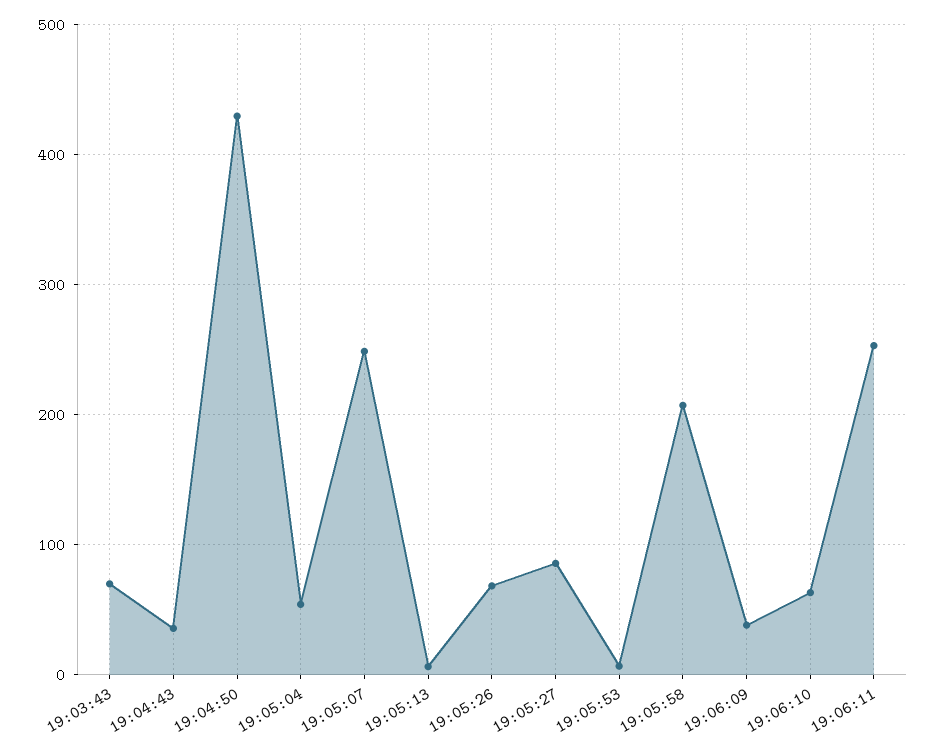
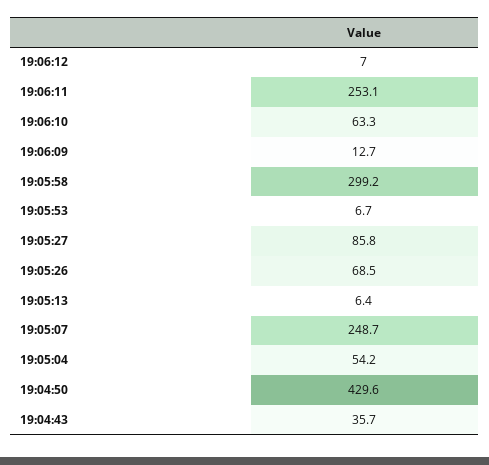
19:03:43: 70 -> none
19:05:58: 210 -> 299.2
19:06:09: 40 -> 12.7
19:06:12: none -> 7

